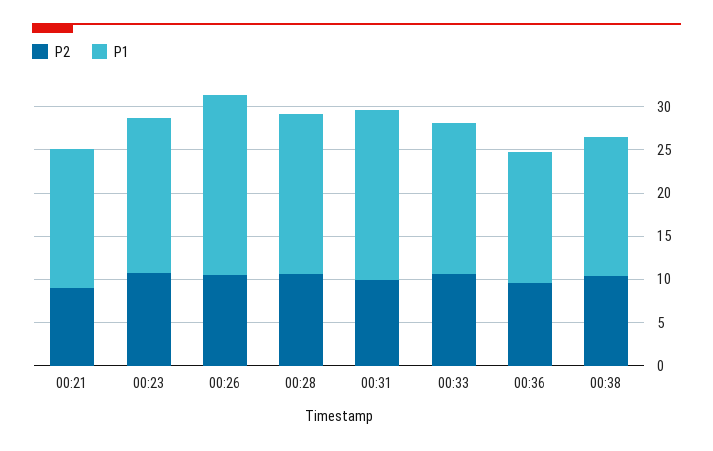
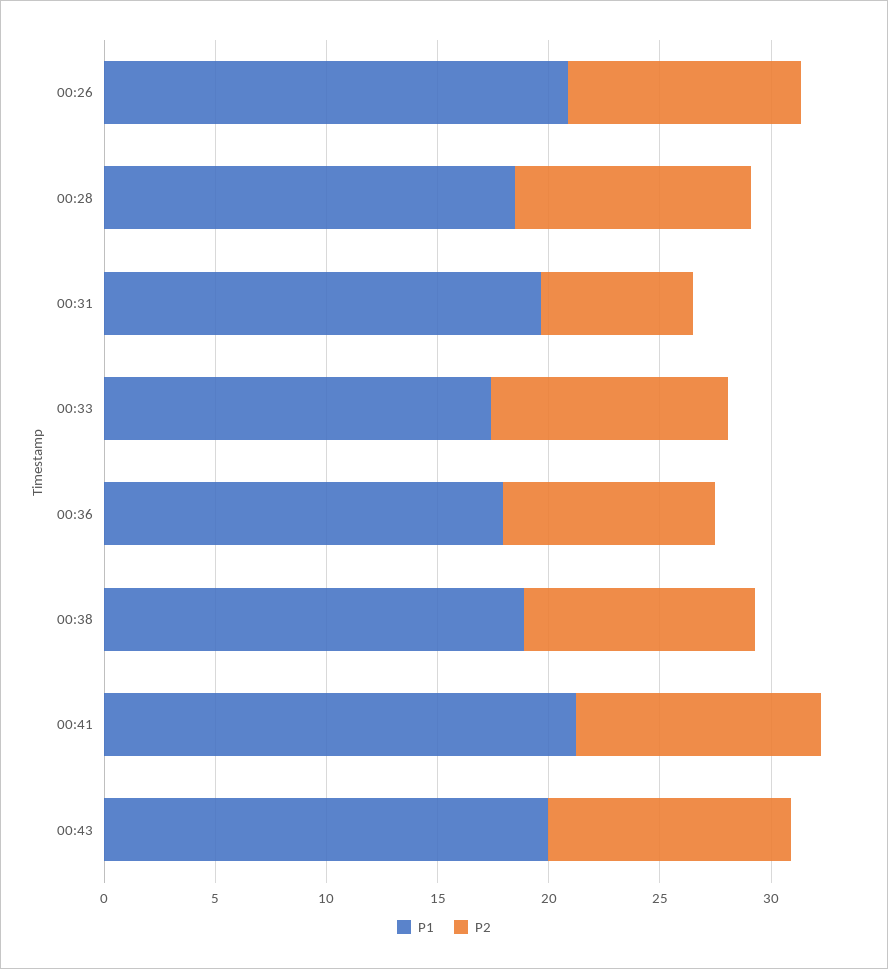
P2, 00:21: 9 -> none
P1, 00:21: 16 -> none
P2, 00:23: 11 -> none
P1, 00:23: 18 -> none
P2, 00:31: 10 -> 7
P1, 00:36: 15 -> 18
P1, 00:38: 16 -> 19
P1, 00:41: none -> 21
P2, 00:41: none -> 11
P1, 00:43: none -> 20
P2, 00:43: none -> 11

